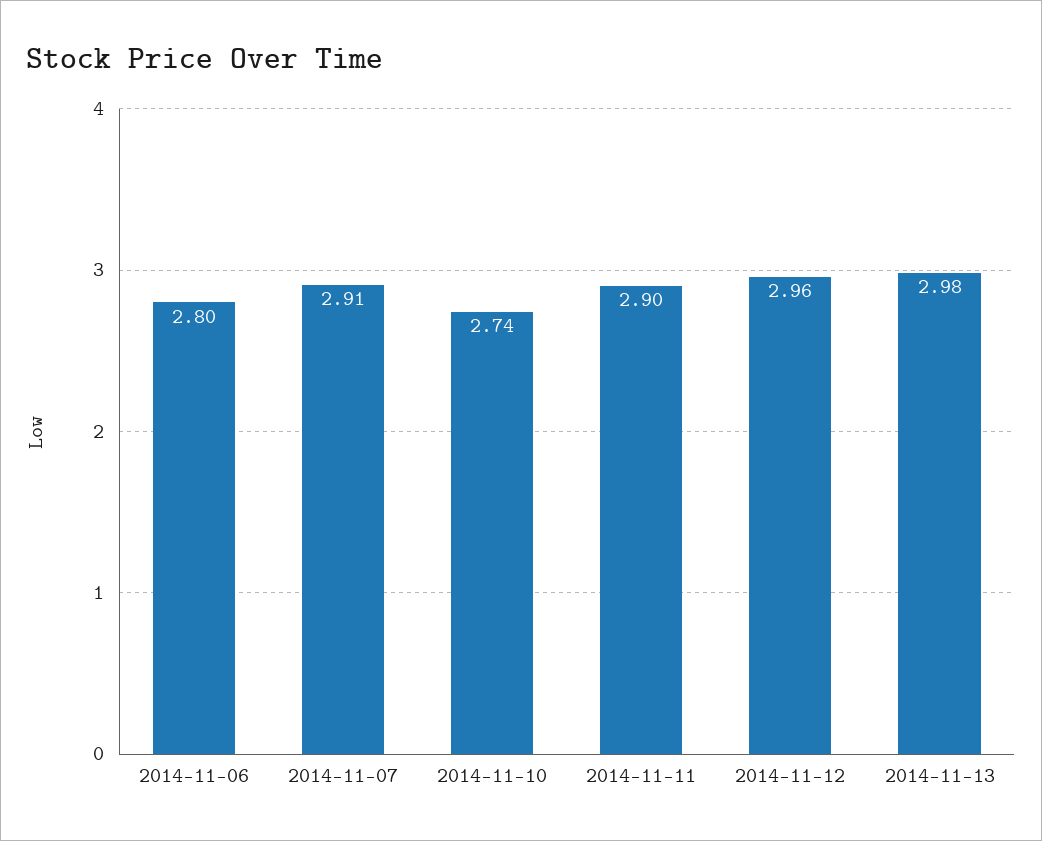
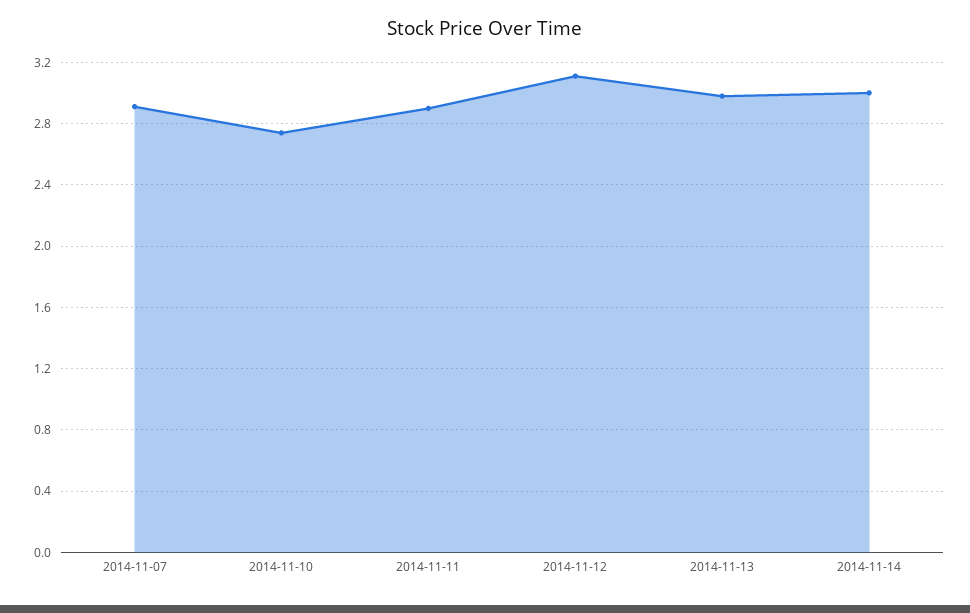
2014-11-06: 2.8 -> none
2014-11-12: 2.96 -> 3.1
2014-11-14: none -> 3

